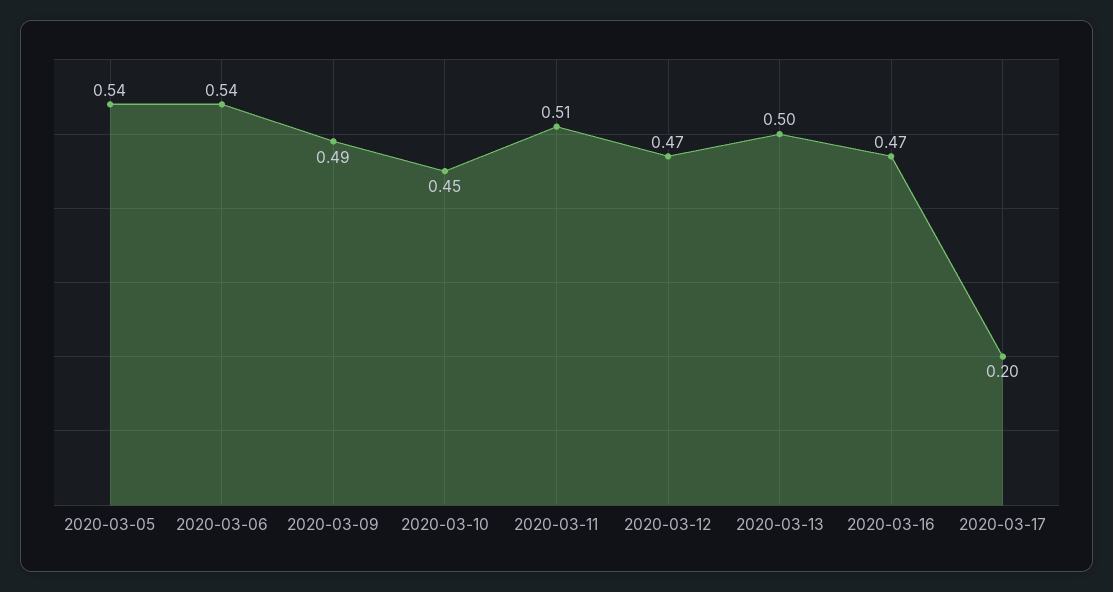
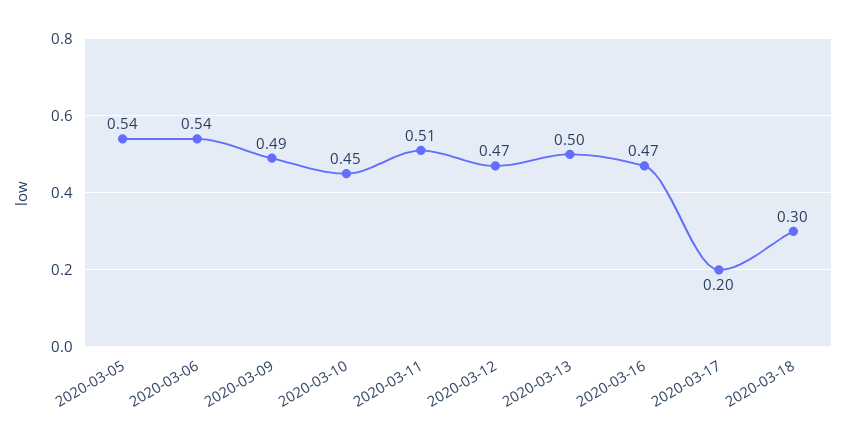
2020-03-18: none -> 0.3

